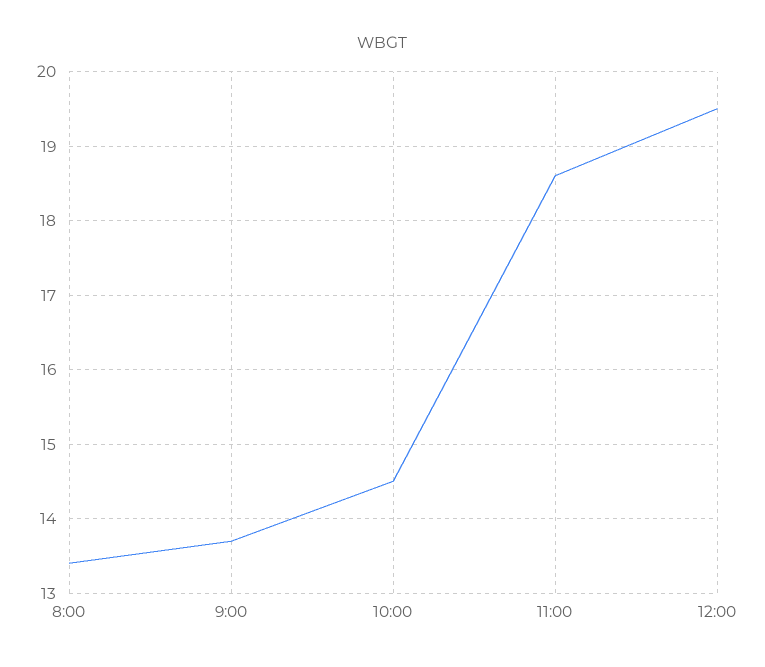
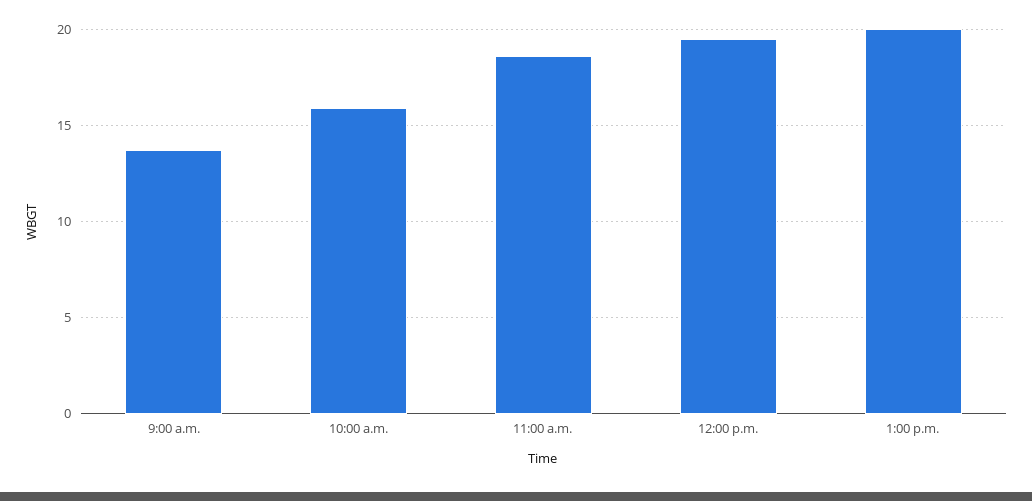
8:00: 13.4 -> none
10:00: 14.5 -> 16
1:00 p.m.: none -> 20

